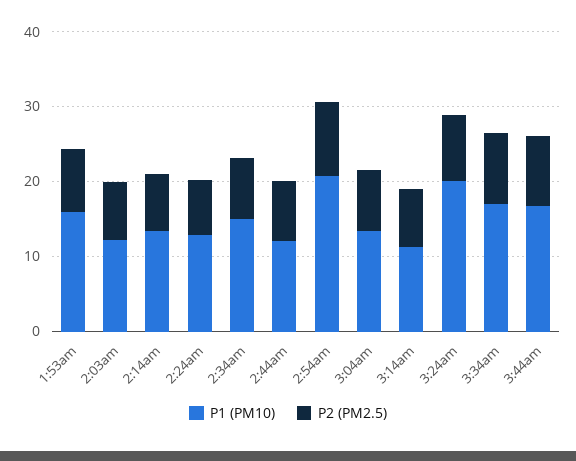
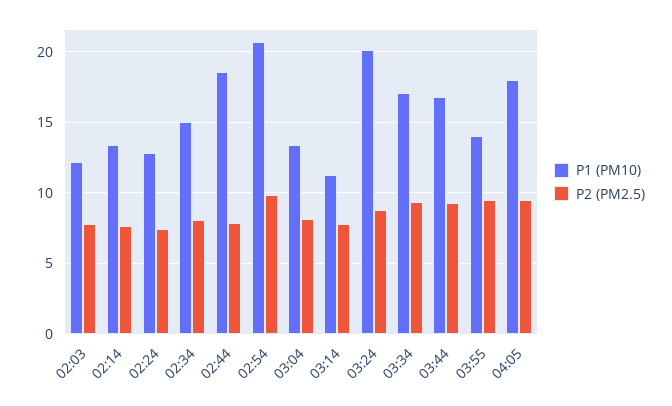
P1 (PM10), 1:53am: 16 -> none
P2 (PM2.5), 1:53am: 8 -> none
P1 (PM10), 2:44am: 12 -> 18.5
P1 (PM10), 03:55: none -> 14
P2 (PM2.5), 03:55: none -> 9.5
P1 (PM10), 04:05: none -> 18
P2 (PM2.5), 04:05: none -> 9.5

